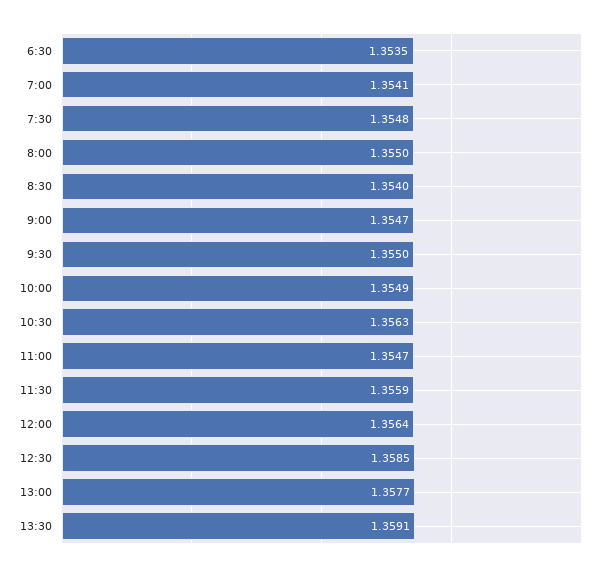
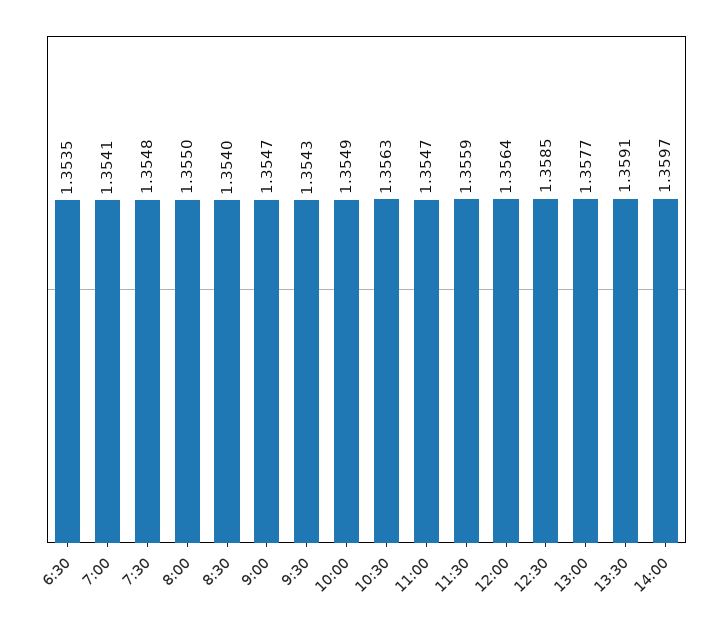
9:30: 1.355 -> 1.3543
14:00: none -> 1.3597

